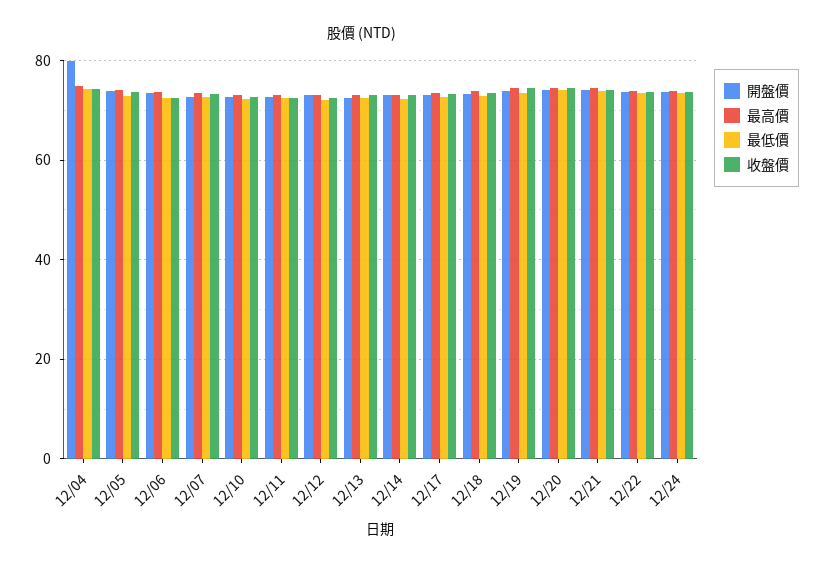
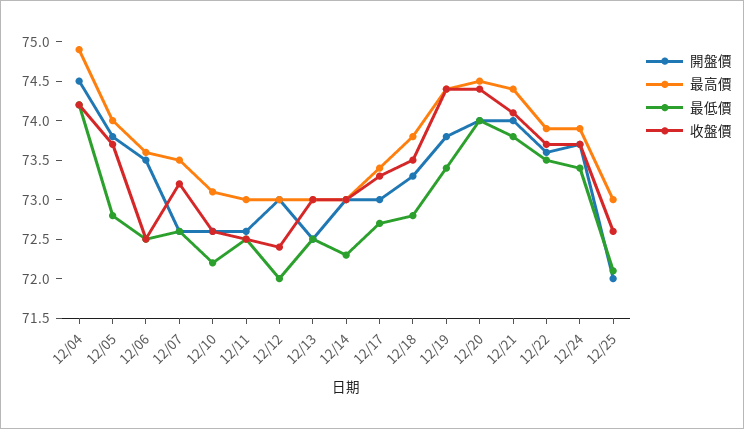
開盤價, 12/04: 80 -> 74.5
開盤價, 12/25: none -> 72
最高價, 12/25: none -> 73
最低價, 12/25: none -> 72
收盤價, 12/25: none -> 72.5

